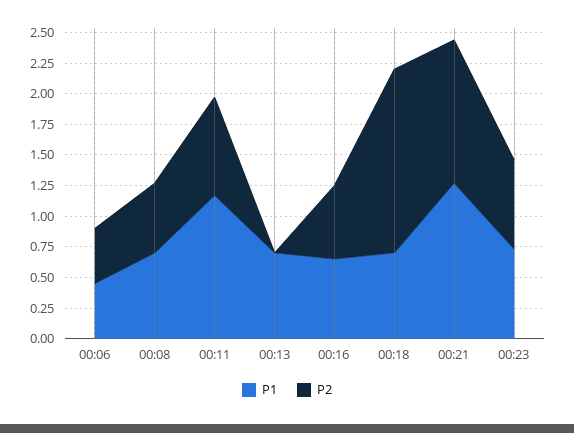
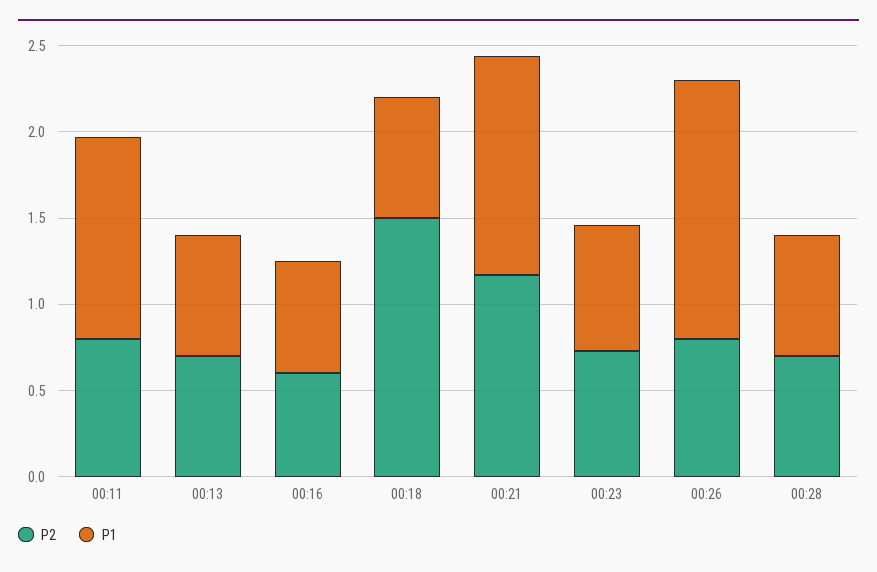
P1, 00:06: 0.5 -> none
P2, 00:06: 0.5 -> none
P1, 00:08: 0.75 -> none
P2, 00:08: 0.5 -> none
P2, 00:13: 0 -> 0.7
P2, 00:26: none -> 0.8
P1, 00:26: none -> 1.5
P2, 00:28: none -> 0.7
P1, 00:28: none -> 0.7

